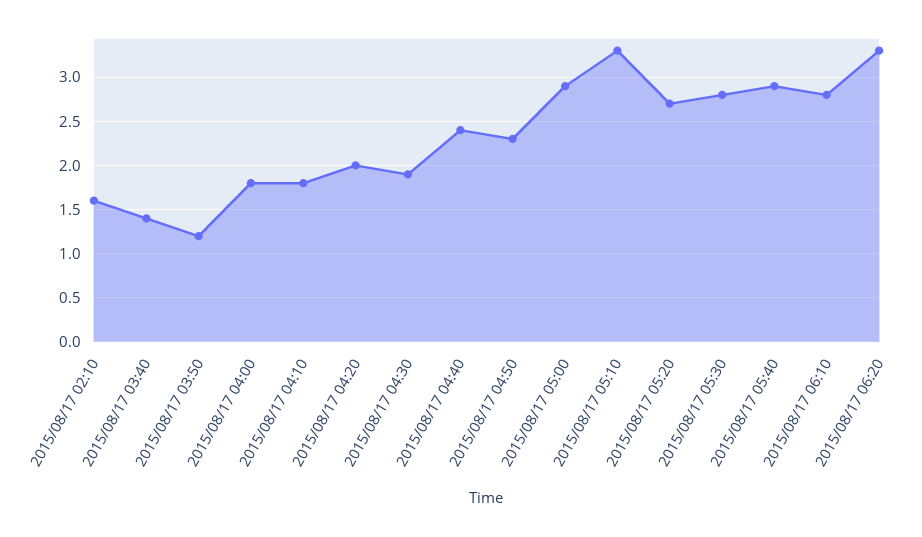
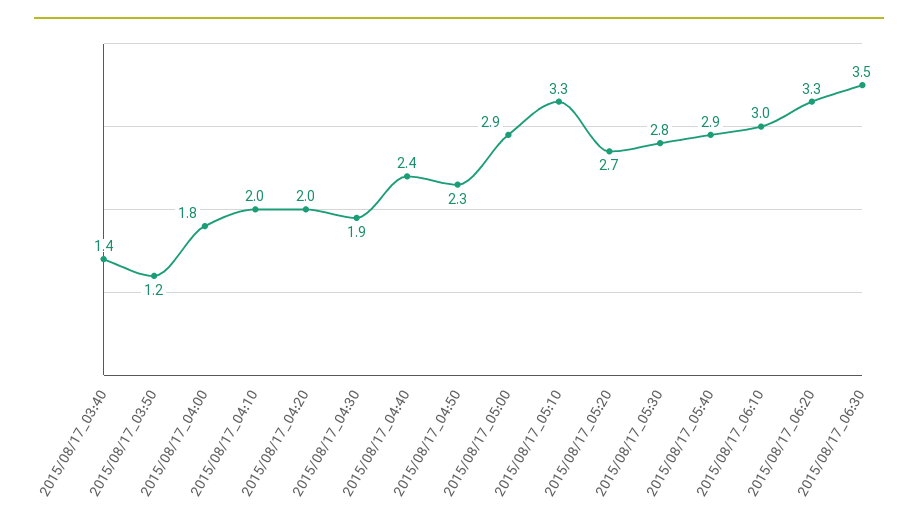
2015/08/17 02:10: 1.6 -> none
2015/08/17 04:10: 1.8 -> 2
2015/08/17 06:10: 2.8 -> 3
2015/08/17_06:30: none -> 3.5

